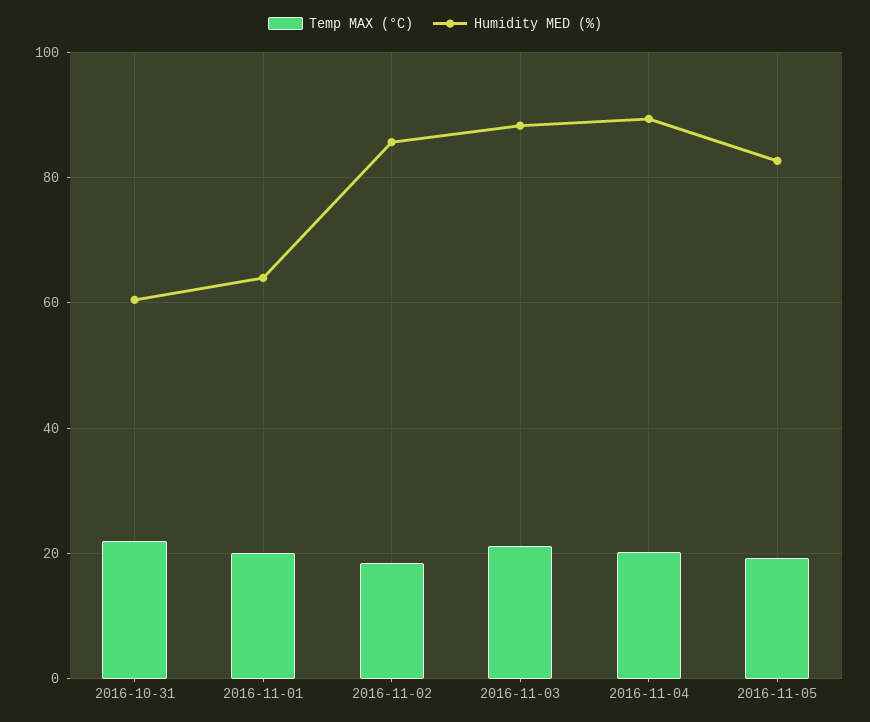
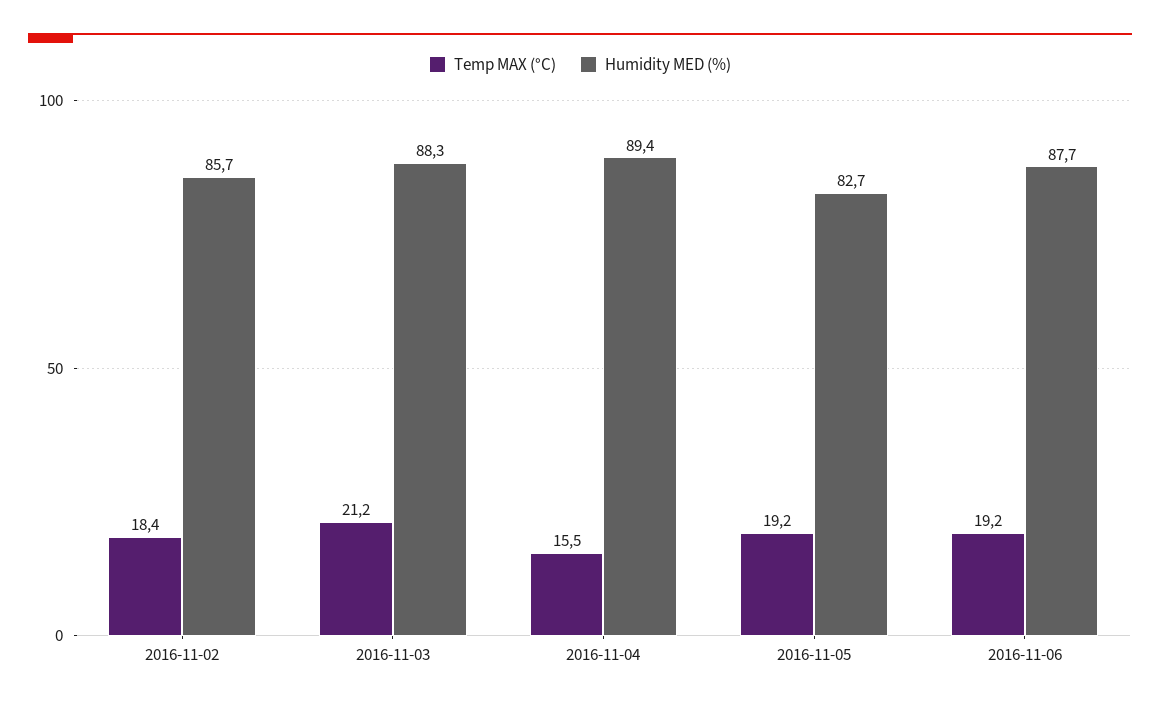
Temp MAX (°C), 2016-10-31: 22 -> none
Humidity MED (%), 2016-10-31: 60 -> none
Temp MAX (°C), 2016-11-01: 20 -> none
Humidity MED (%), 2016-11-01: 64 -> none
Temp MAX (°C), 2016-11-04: 20 -> 15.5
Temp MAX (°C), 2016-11-06: none -> 19.2
Humidity MED (%), 2016-11-06: none -> 87.7

